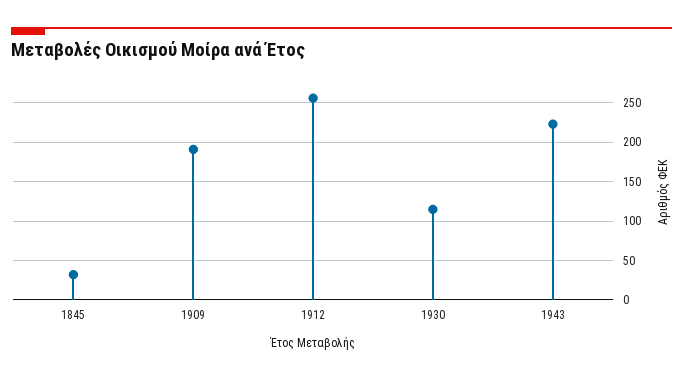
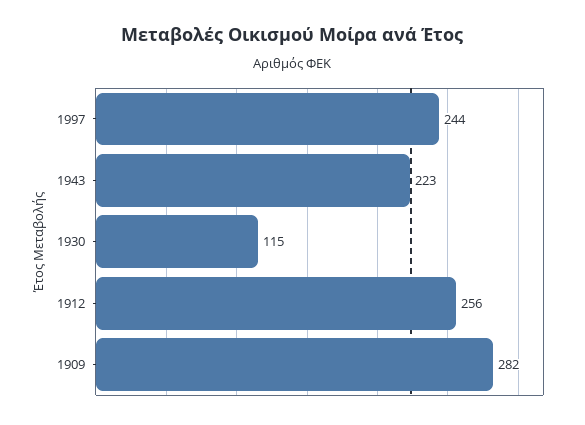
1845: 30 -> none
1909: 190 -> 282
1997: none -> 244

